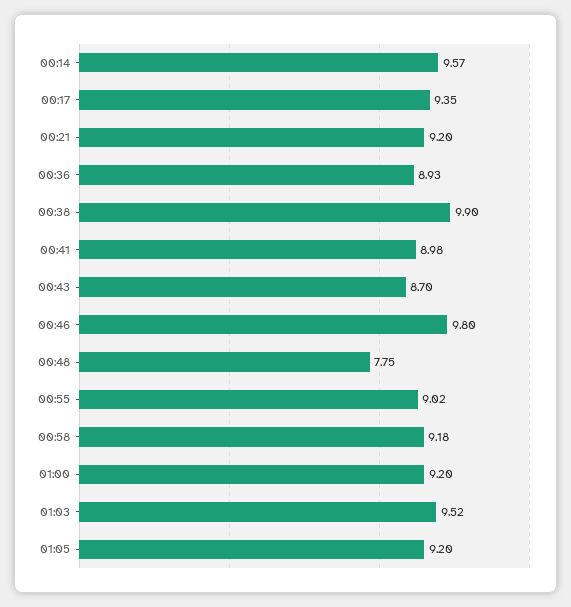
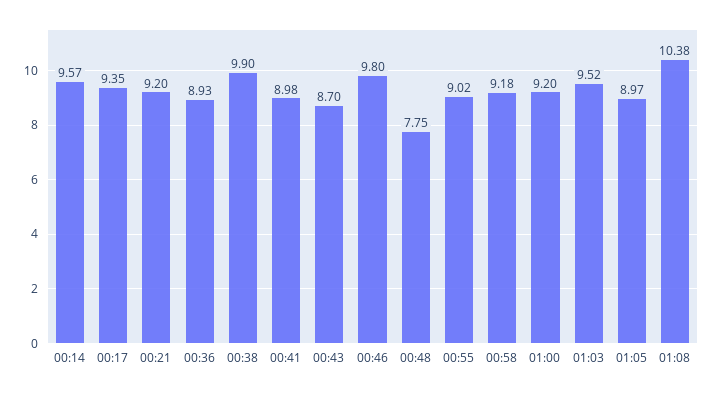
01:05: 9.2 -> 8.97
01:08: none -> 10.38

